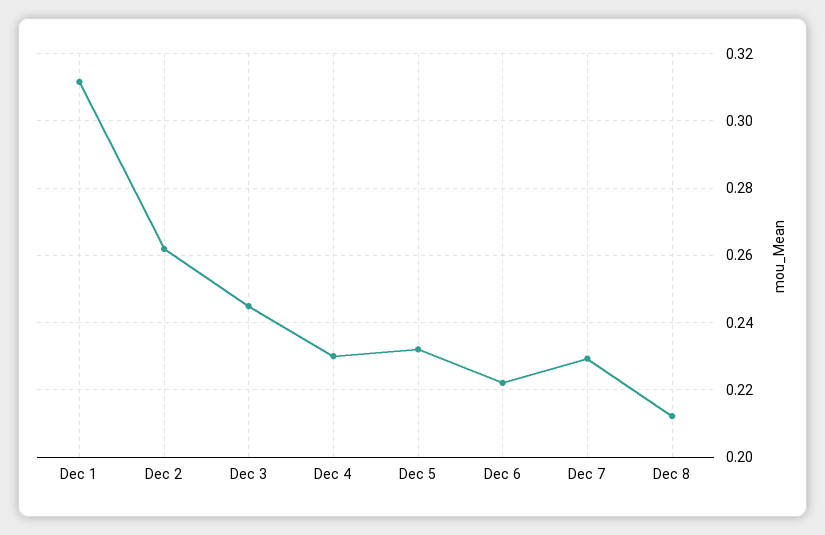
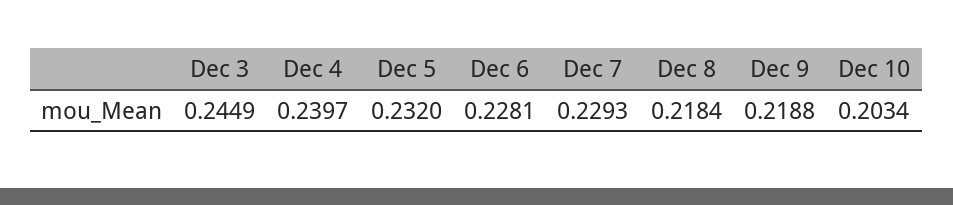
Dec 1: 0.312 -> none
Dec 2: 0.262 -> none
Dec 4: 0.23 -> 0.2397
Dec 6: 0.222 -> 0.2281
Dec 8: 0.212 -> 0.2184
Dec 9: none -> 0.2188
Dec 10: none -> 0.2034

